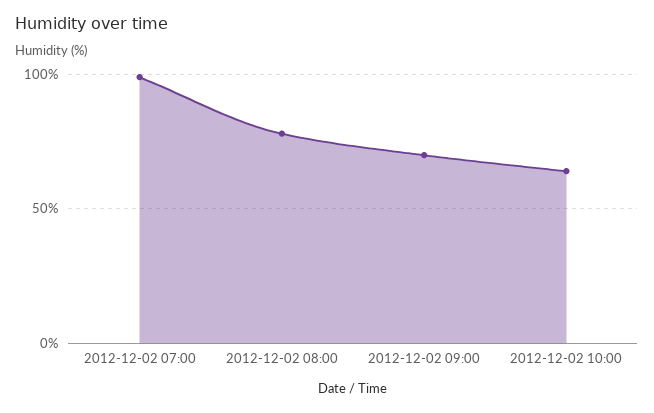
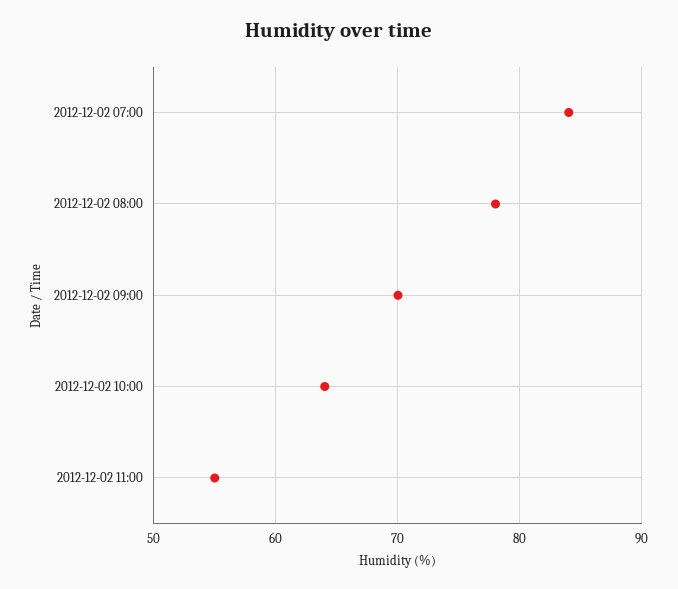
2012-12-02 07:00: 100 -> 84
2012-12-02 11:00: none -> 55

